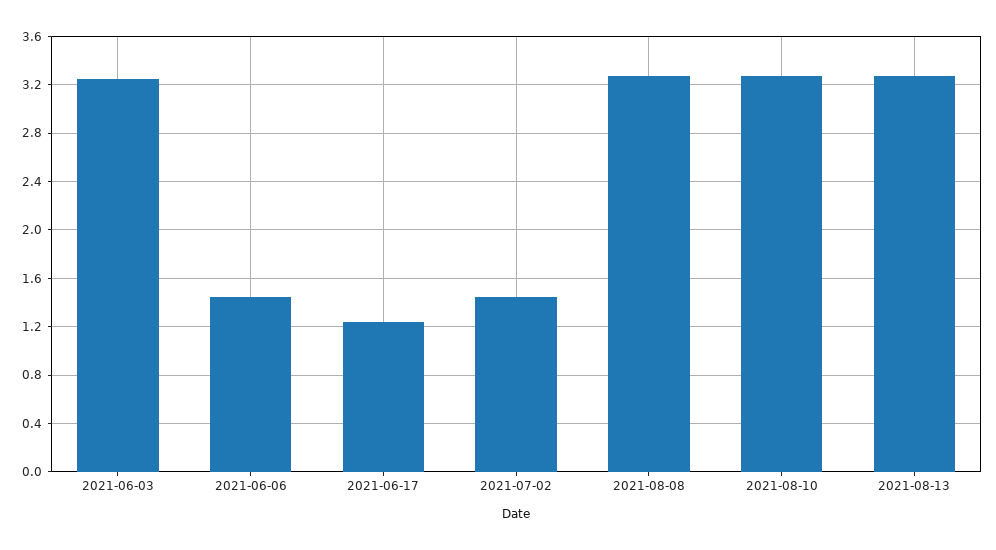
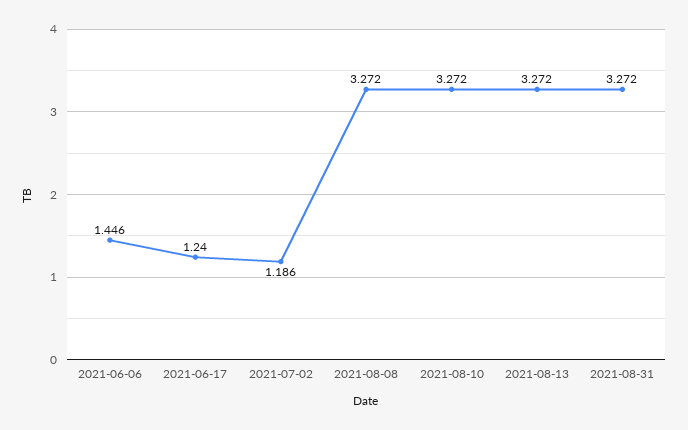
2021-06-03: 3.25 -> none
2021-07-02: 1.45 -> 1.186
2021-08-31: none -> 3.272

